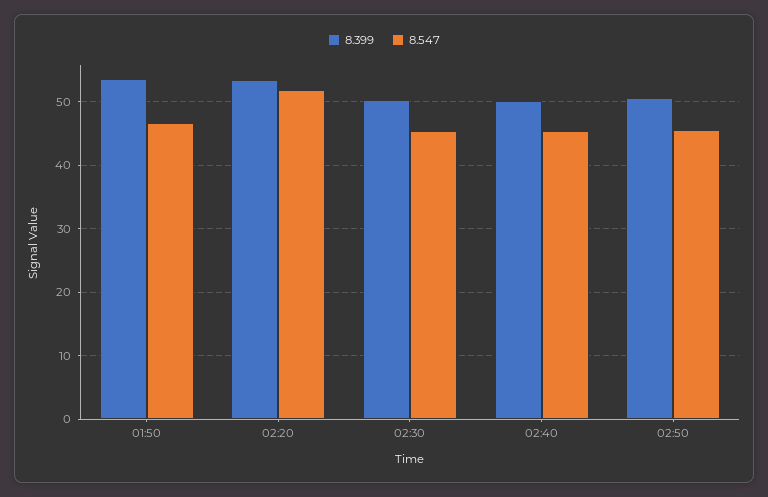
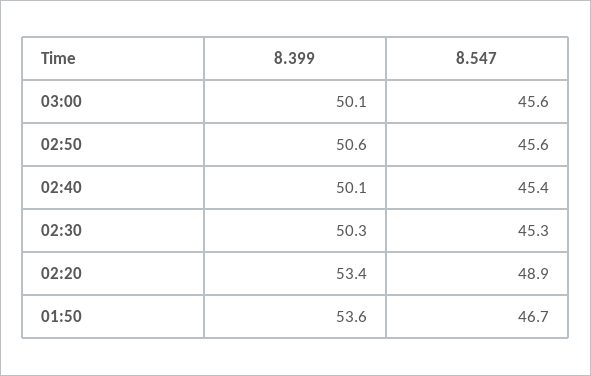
8.547, 02:20: 52 -> 48.9
8.399, 03:00: none -> 50.1
8.547, 03:00: none -> 45.6

